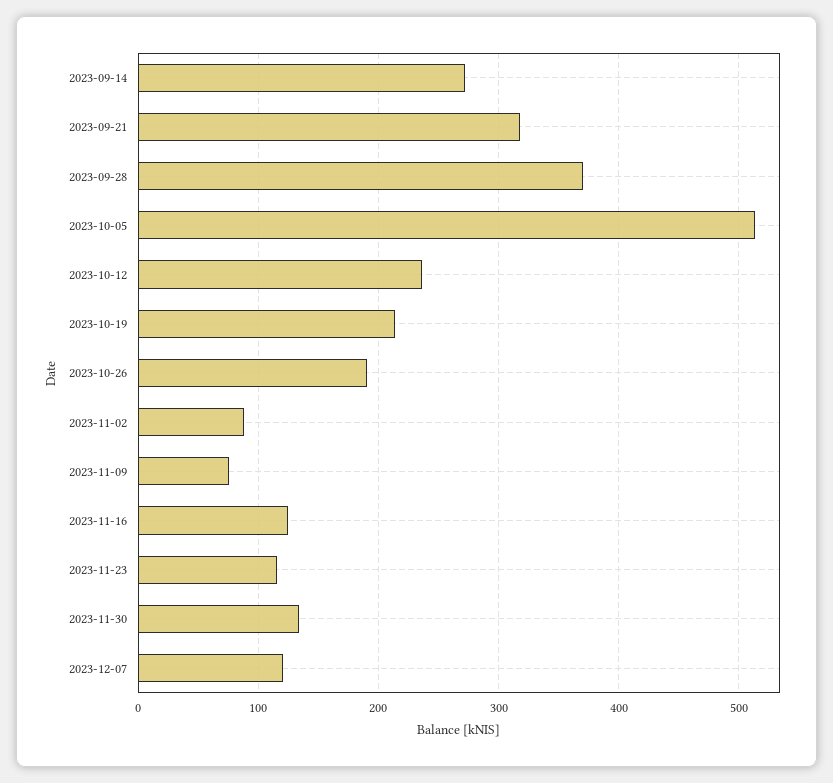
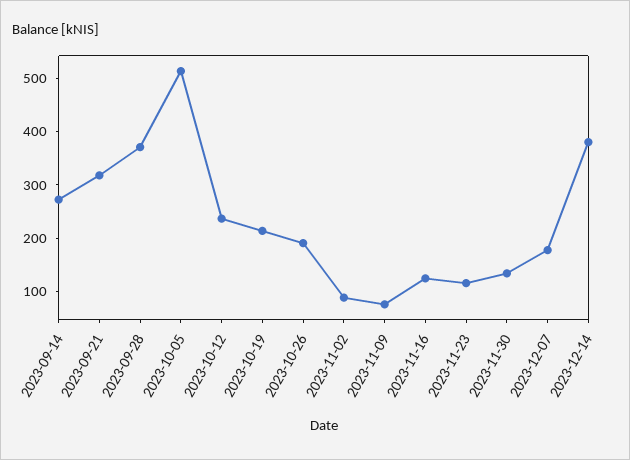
2023-12-07: 120 -> 180
2023-12-14: none -> 380

